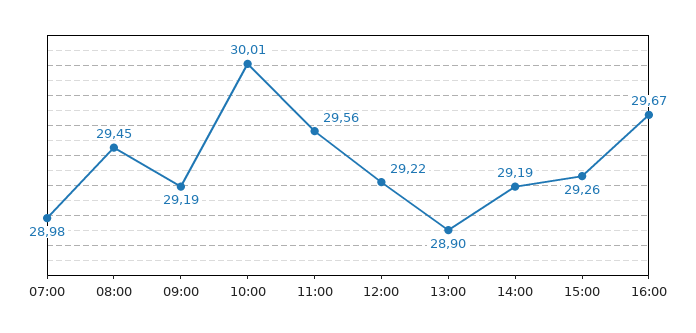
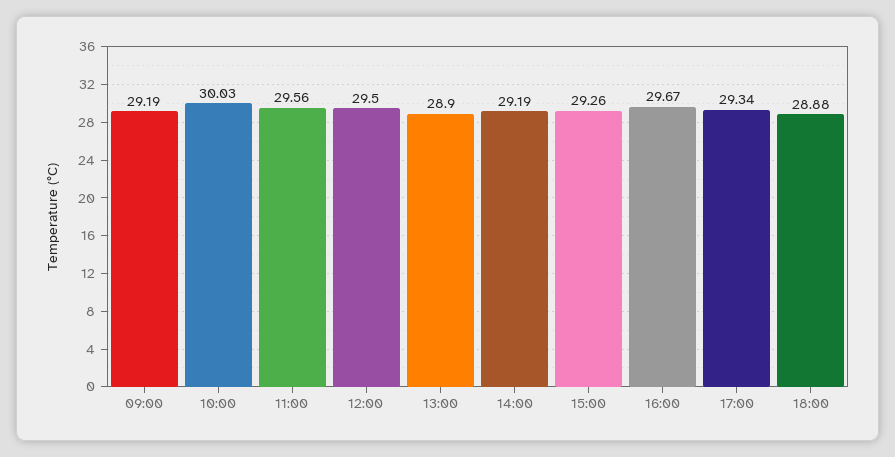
07:00: 28.98 -> none
08:00: 29.45 -> none
10:00: 30.01 -> 30.03
12:00: 29.22 -> 29.5
17:00: none -> 29.34
18:00: none -> 28.88

